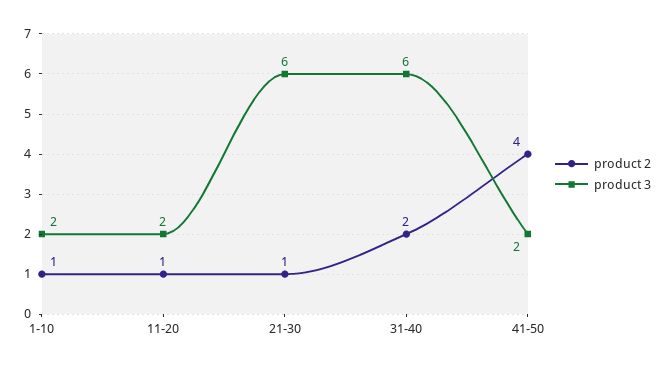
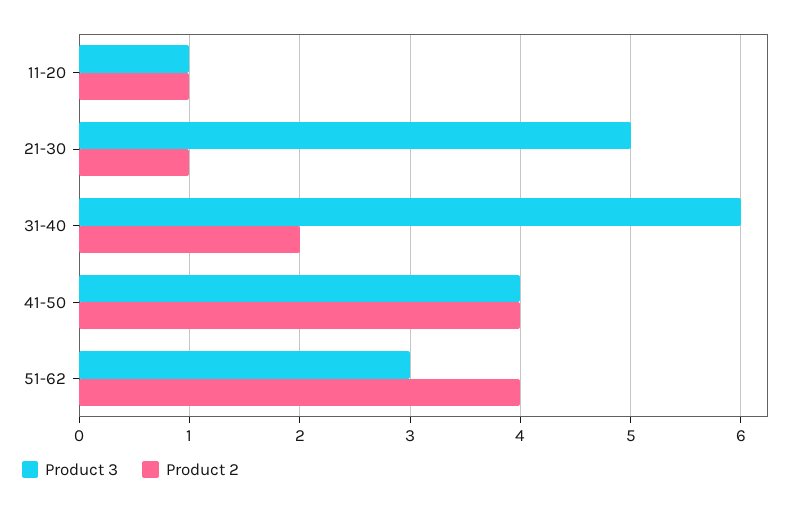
product 2, 1-10: 1 -> none
product 3, 1-10: 2 -> none
product 3, 11-20: 2 -> 1
product 3, 21-30: 6 -> 5
product 3, 41-50: 2 -> 4
product 3, 51-62: none -> 3
product 2, 51-62: none -> 4

